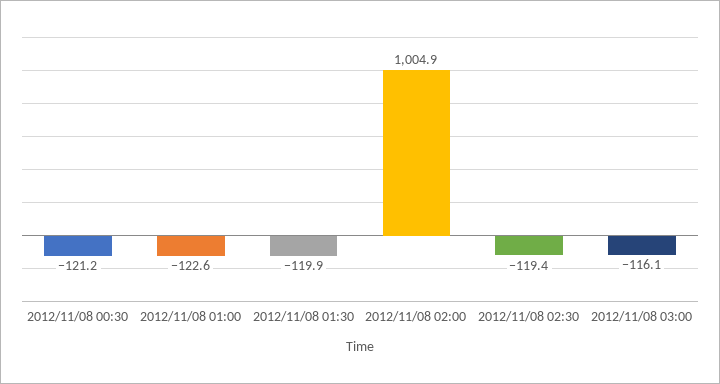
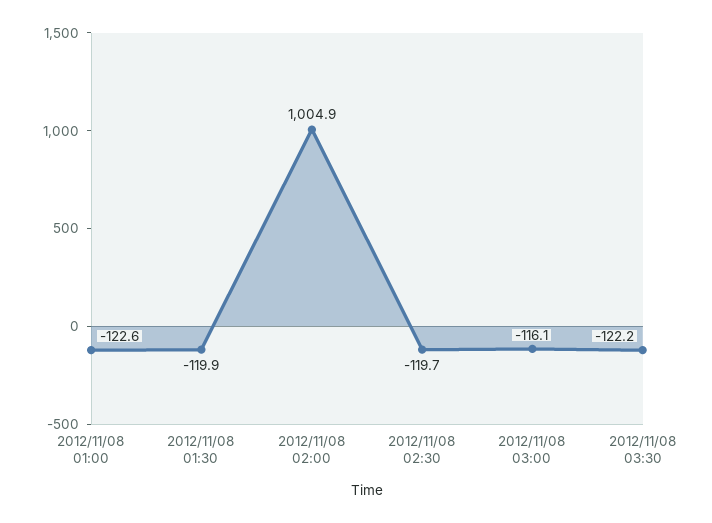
2012/11/08 00:30: -121.2 -> none
2012/11/08 02:30: -119.4 -> -119.7
2012/11/08 03:30: none -> -122.2

